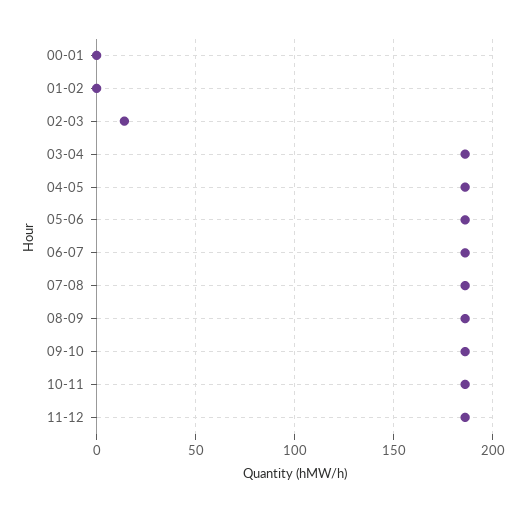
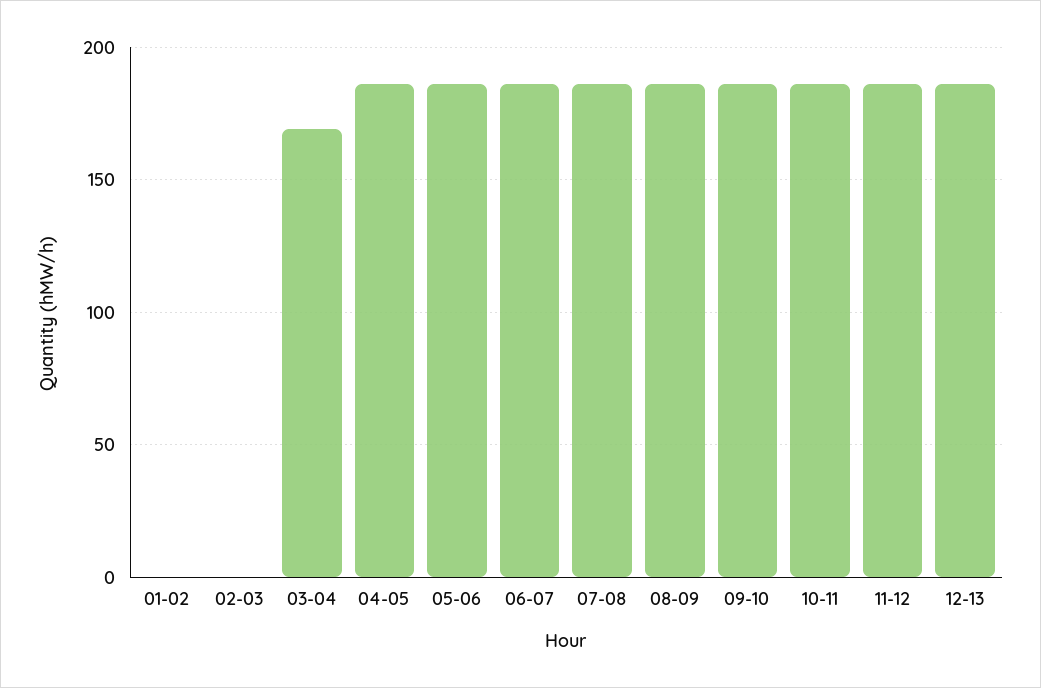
00-01: 0 -> none
02-03: 15 -> 0
03-04: 185 -> 170
12-13: none -> 185

